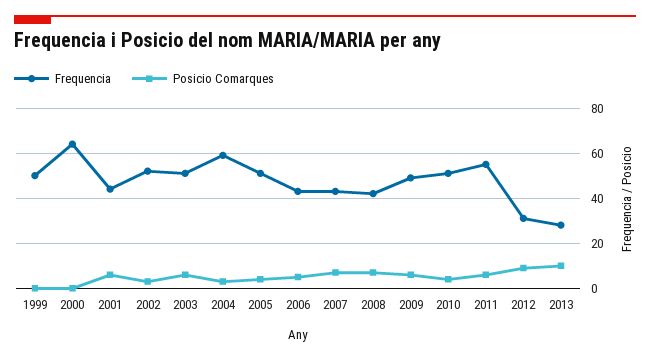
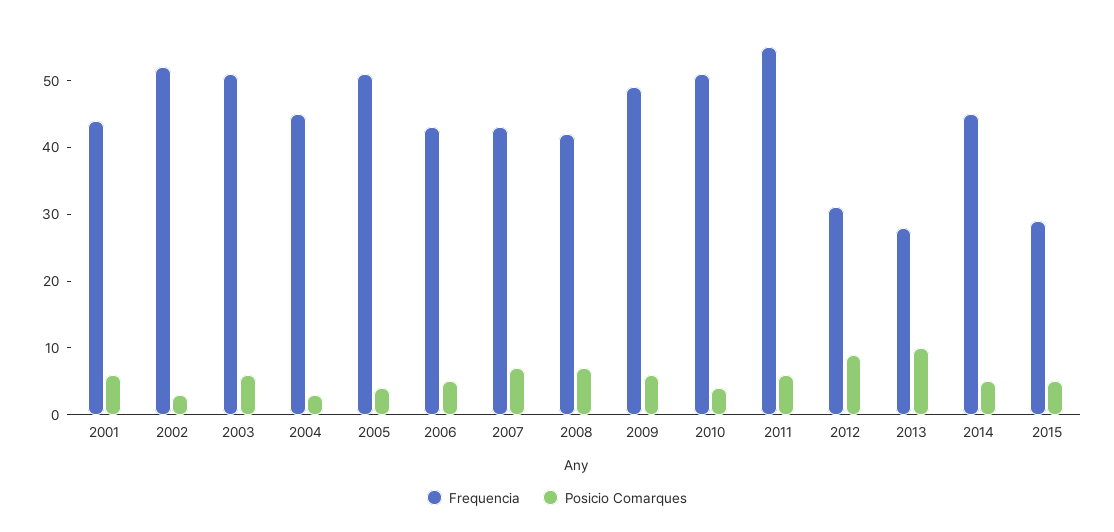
Frequencia, 1999: 50 -> none
Posicio Comarques, 1999: 0 -> none
Frequencia, 2000: 65 -> none
Posicio Comarques, 2000: 0 -> none
Frequencia, 2004: 60 -> 45
Frequencia, 2014: none -> 45
Posicio Comarques, 2014: none -> 5
Frequencia, 2015: none -> 30
Posicio Comarques, 2015: none -> 5

